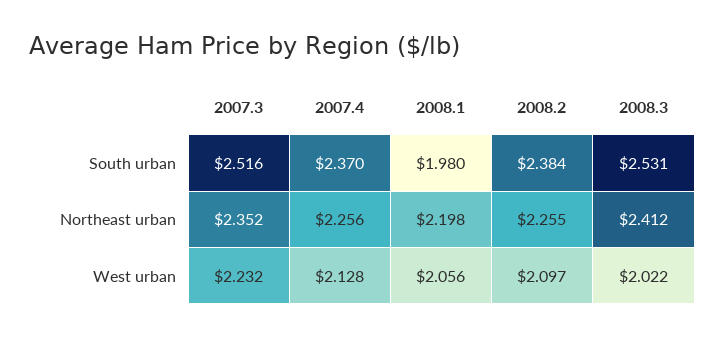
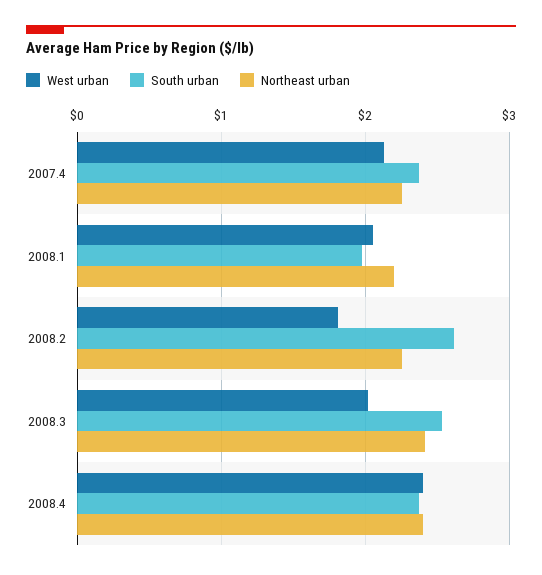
South urban, 2007.3: 2.516 -> none
South urban, 2008.2: 2.384 -> 2.6
Northeast urban, 2007.3: 2.352 -> none
West urban, 2007.3: 2.232 -> none
West urban, 2008.2: 2.097 -> 1.8
West urban, 2008.4: none -> 2.4
South urban, 2008.4: none -> 2.4
Northeast urban, 2008.4: none -> 2.4

